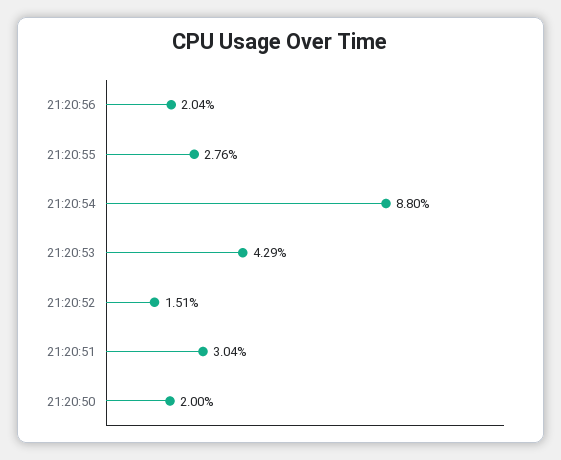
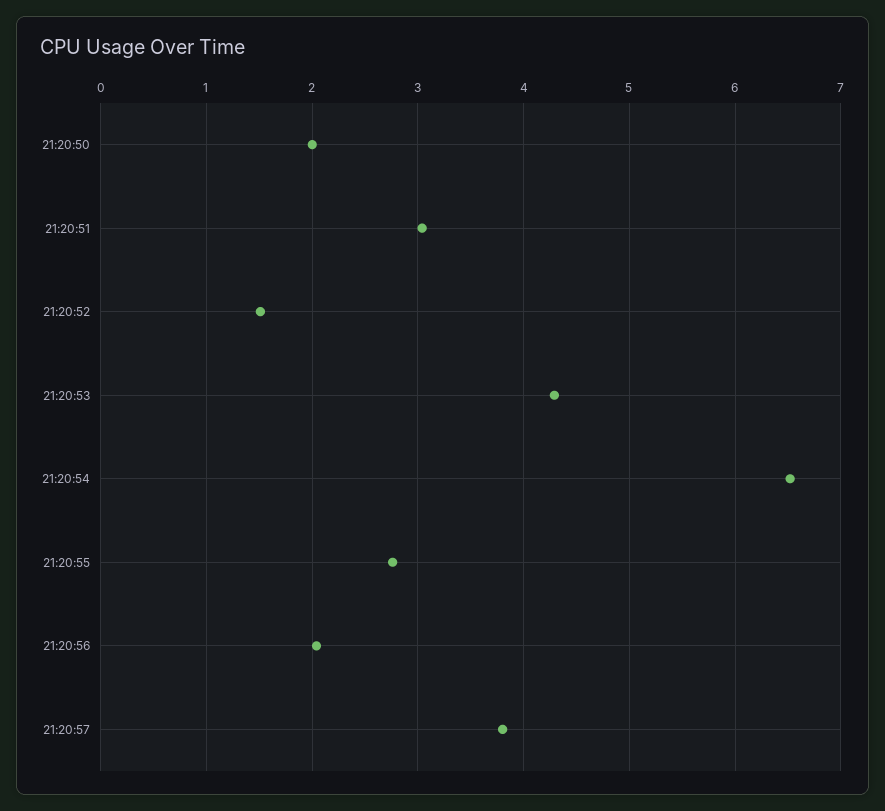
21:20:54: 8.8 -> 6.5
21:20:57: none -> 3.8

